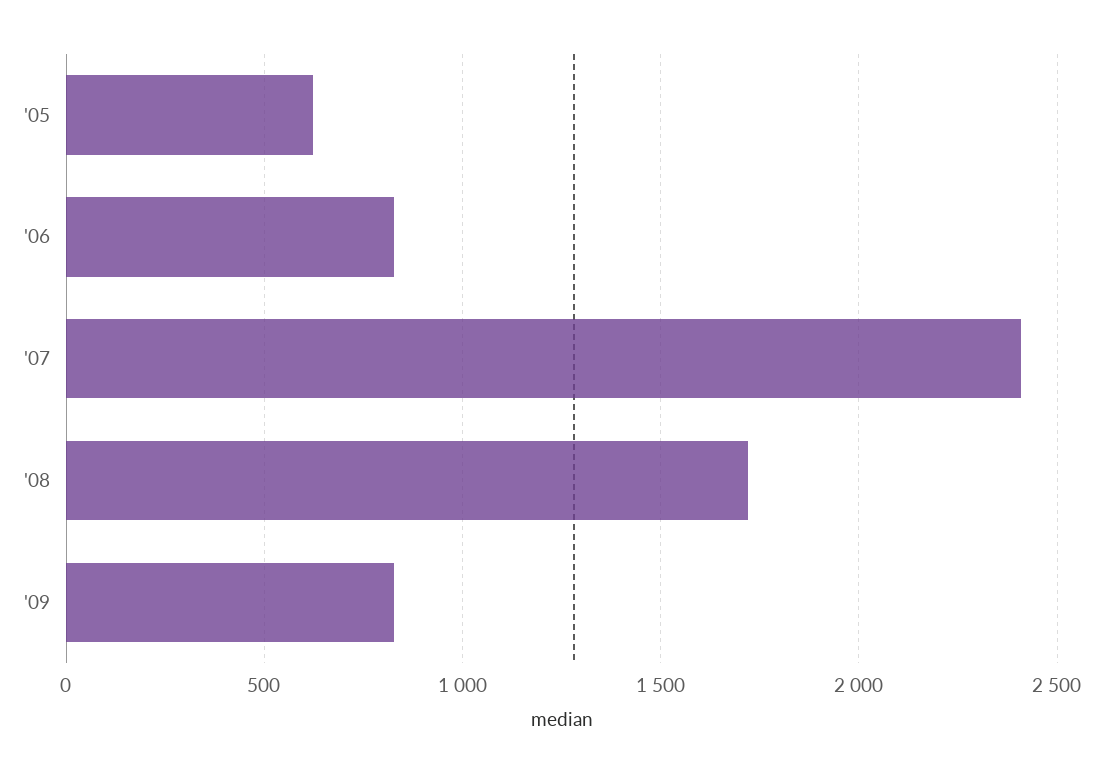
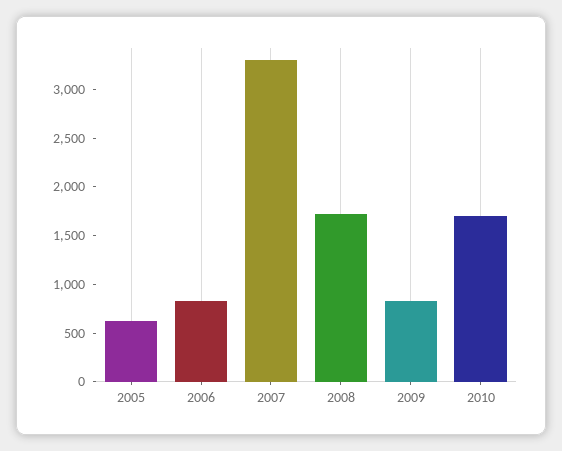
'07: 2400 -> 3300
2010: none -> 1700

